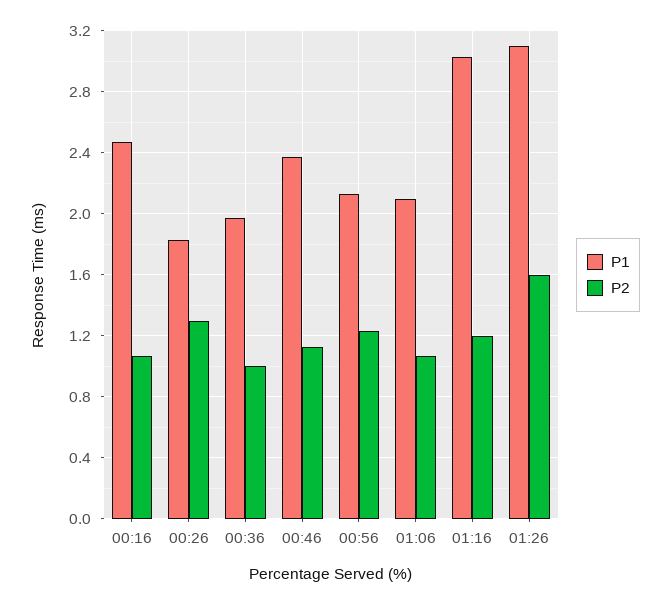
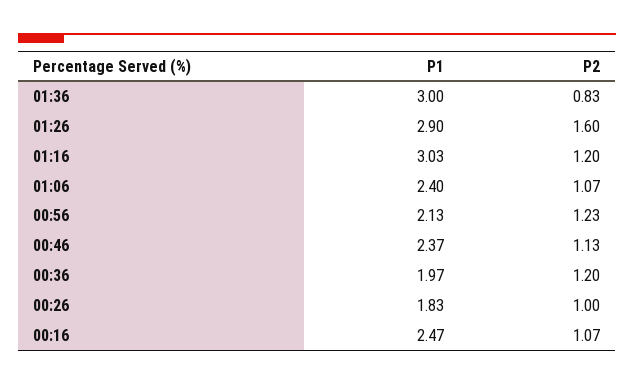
P2, 00:26: 1.3 -> 1
P2, 00:36: 1 -> 1.2
P1, 01:06: 2.1 -> 2.4
P1, 01:26: 3.1 -> 2.9
P1, 01:36: none -> 3
P2, 01:36: none -> 0.83

